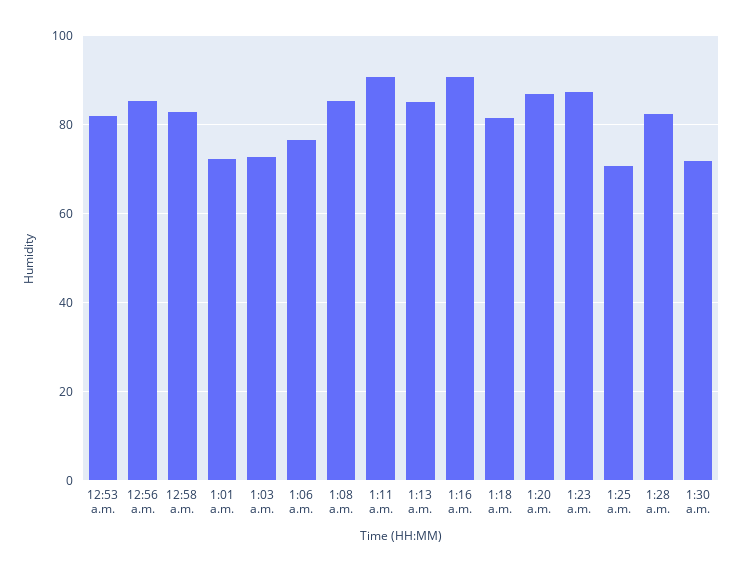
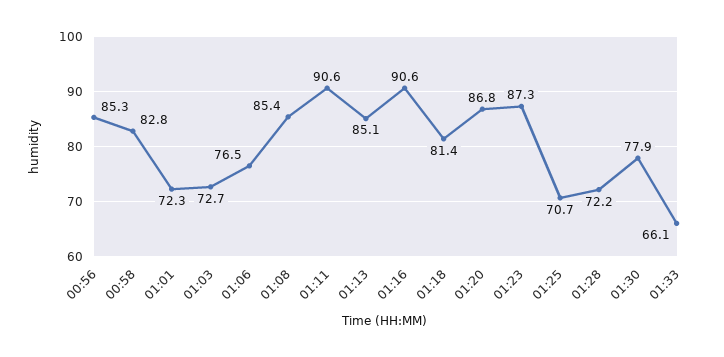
12:53 a.m.: 82 -> none
1:28 a.m.: 82 -> 72.2
1:30 a.m.: 72 -> 77.9
01:33: none -> 66.1

